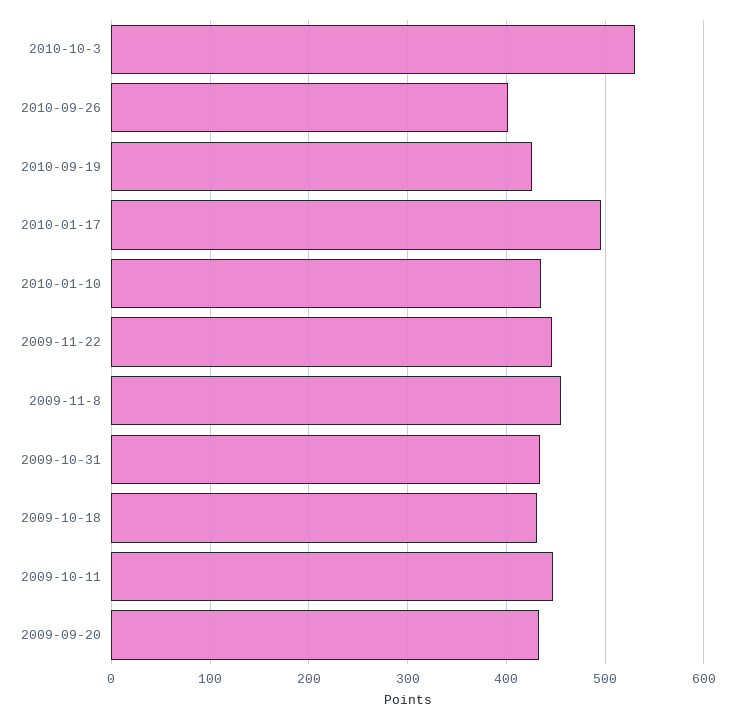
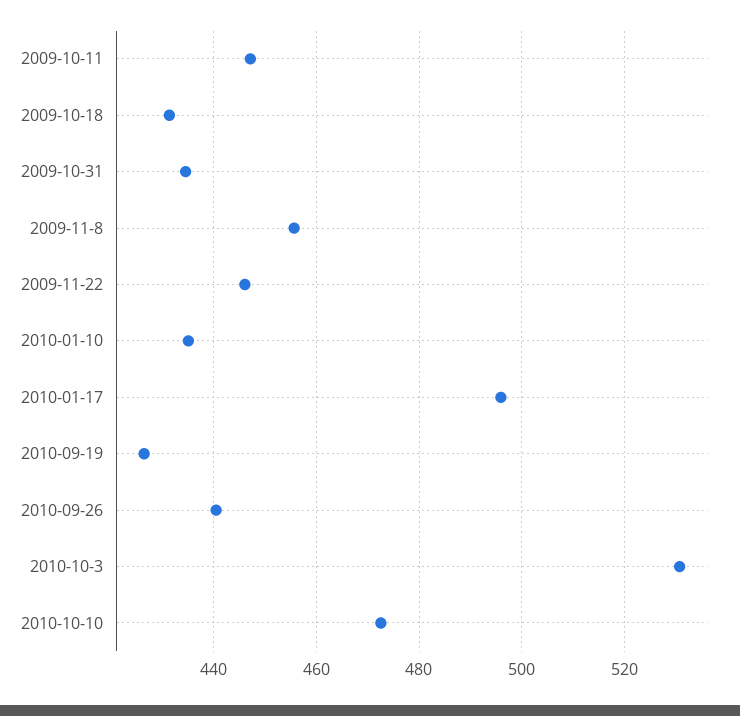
2010-09-26: 400 -> 440
2009-09-20: 430 -> none
2010-10-10: none -> 472

